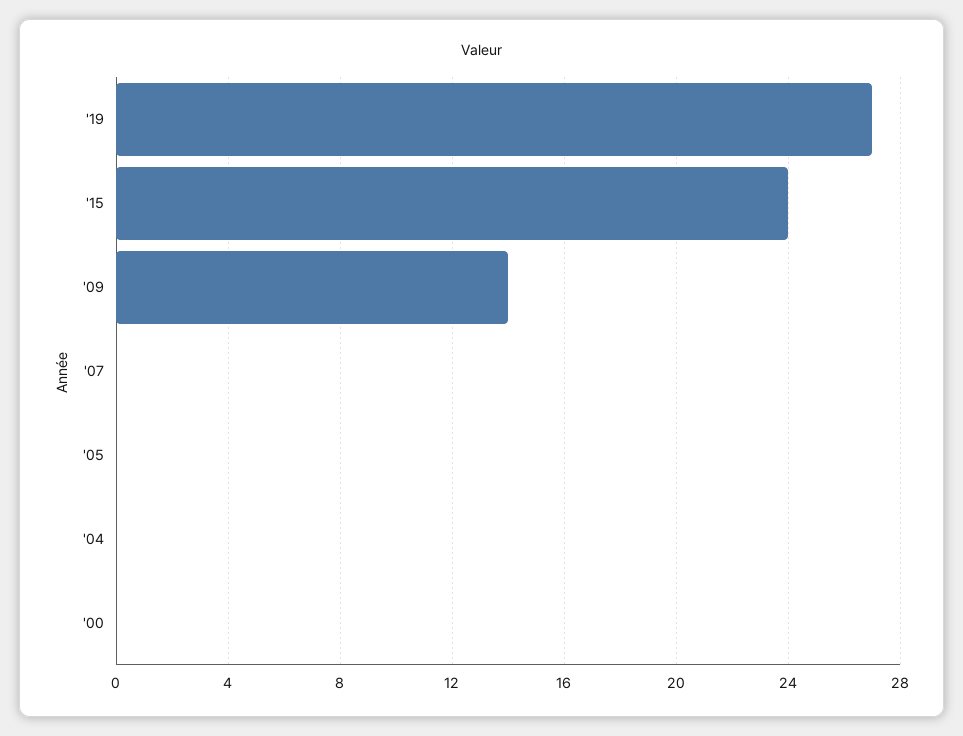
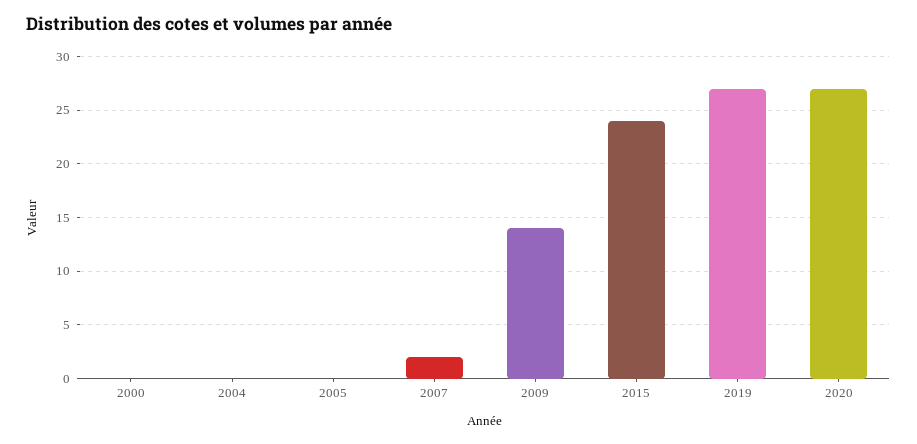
'07: 0 -> 2
2020: none -> 27

